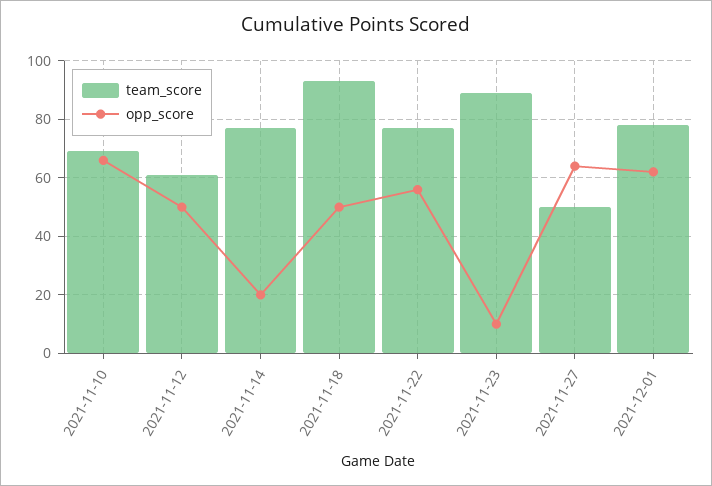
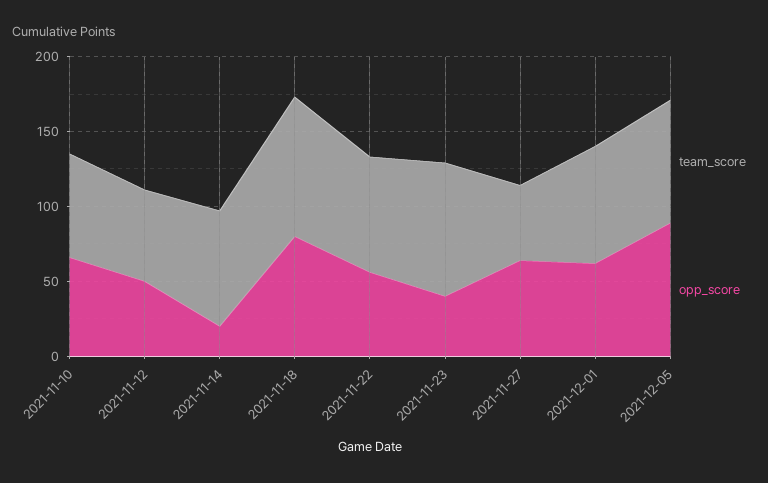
opp_score, 2021-11-18: 50 -> 80
opp_score, 2021-11-23: 10 -> 40
team_score, 2021-12-05: none -> 80
opp_score, 2021-12-05: none -> 90

